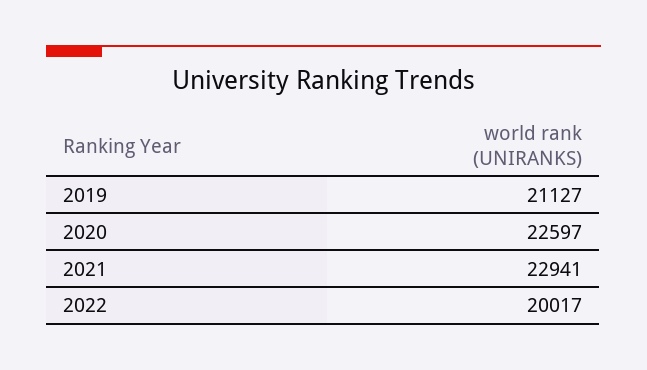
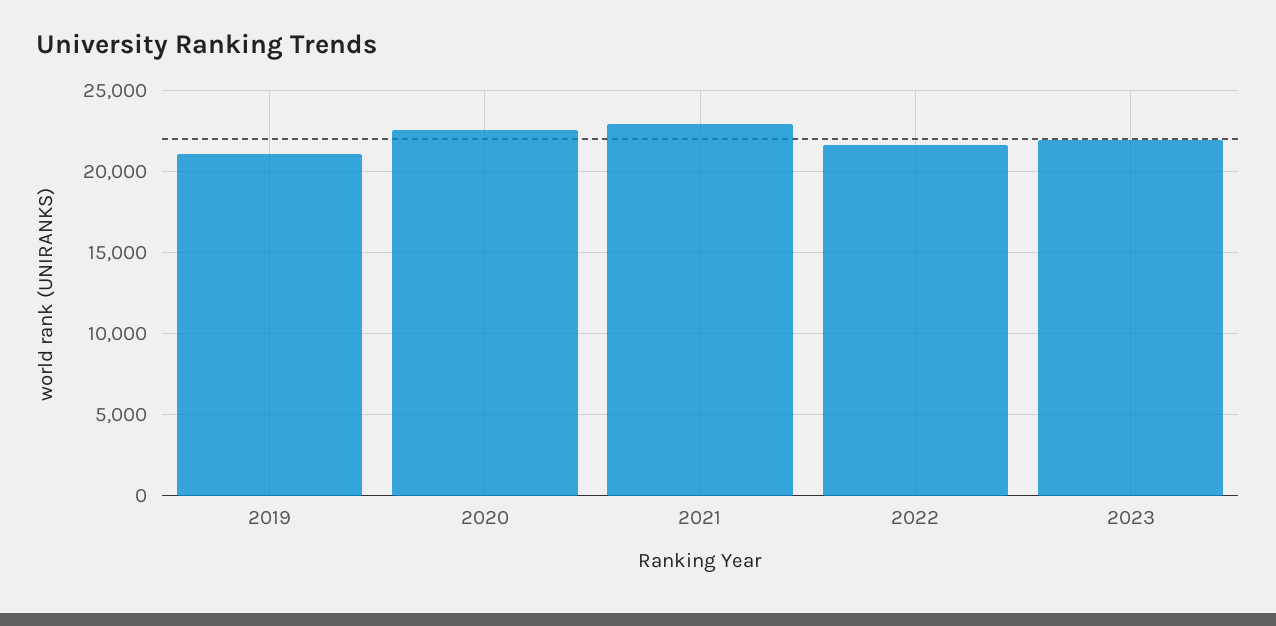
2022: 20017 -> 21500
2023: none -> 22000

